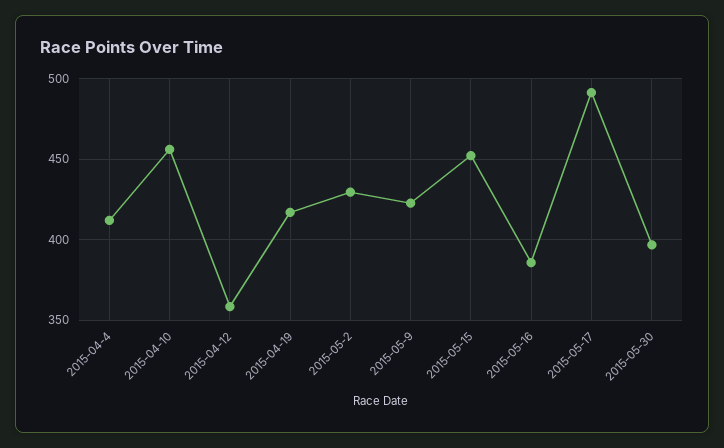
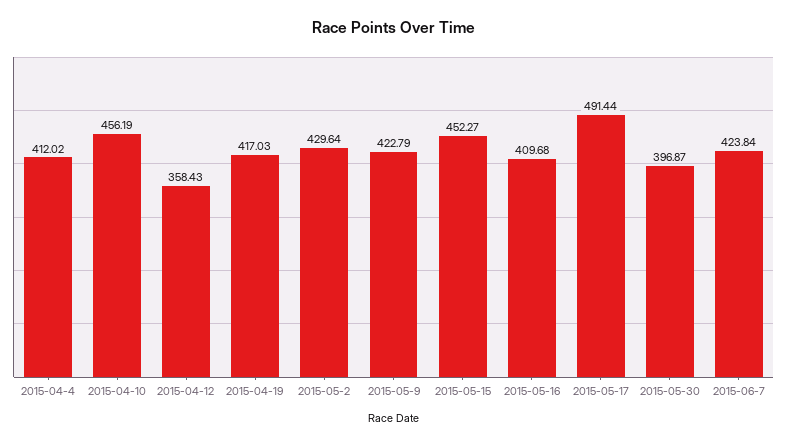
2015-05-16: 385 -> 409.68
2015-06-7: none -> 423.84

